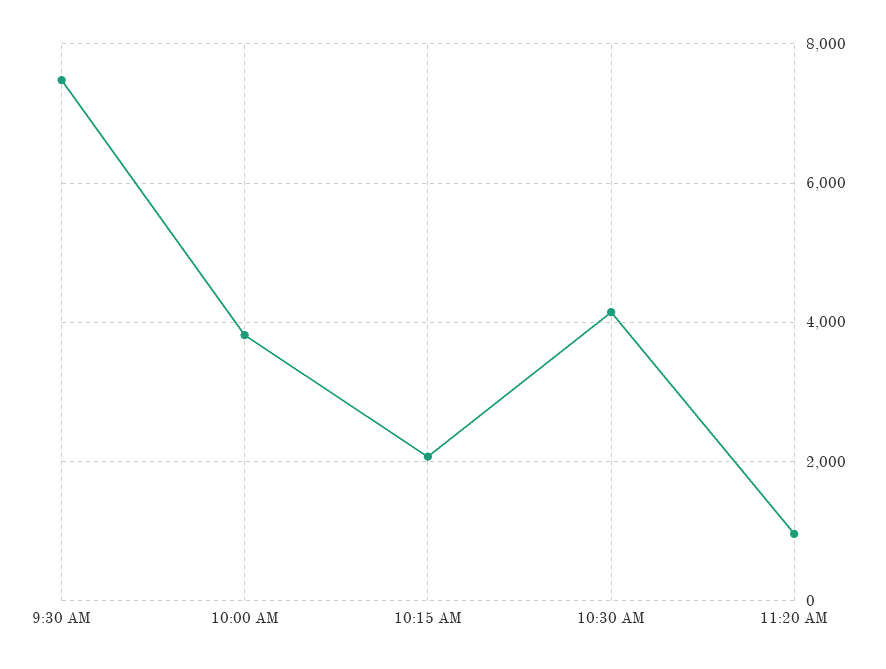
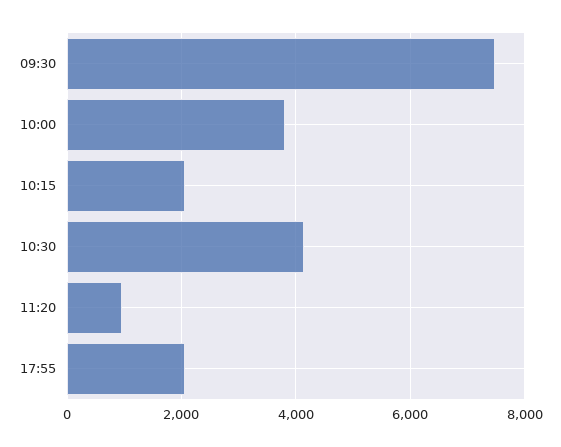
17:55: none -> 2000

